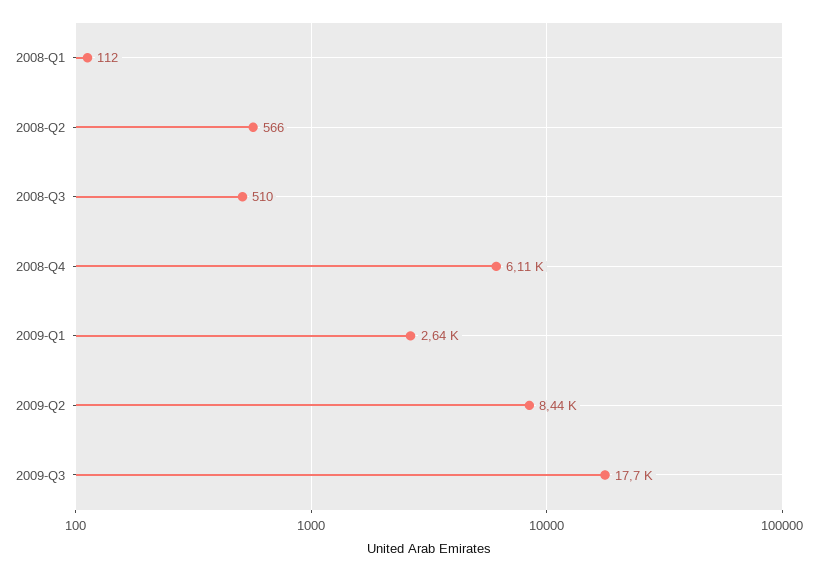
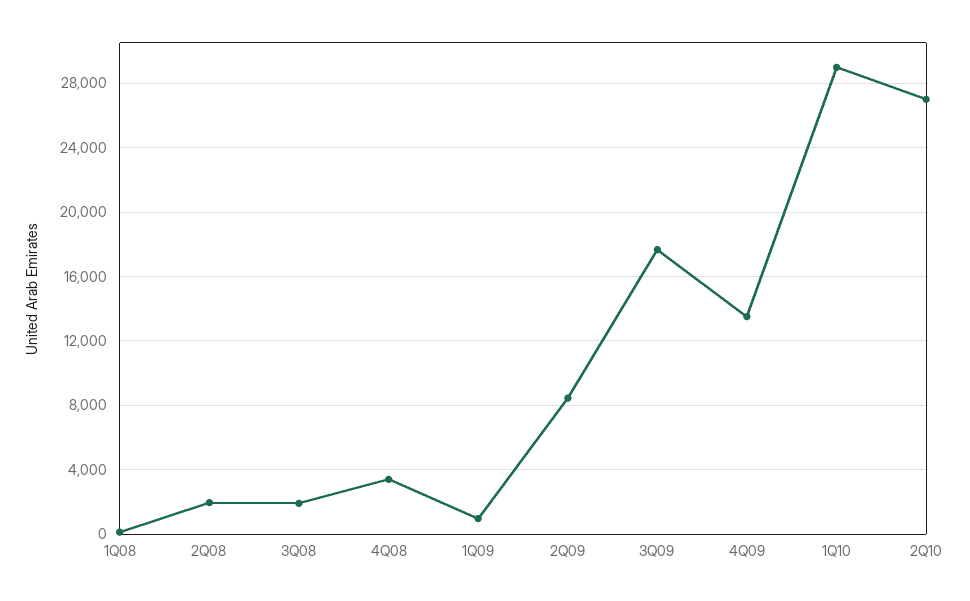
2008-Q2: 566 -> 2000
2008-Q3: 510 -> 2000
2008-Q4: 6110 -> 3500
2009-Q1: 2640 -> 1000
4Q09: none -> 13500
1Q10: none -> 29000
2Q10: none -> 27000

